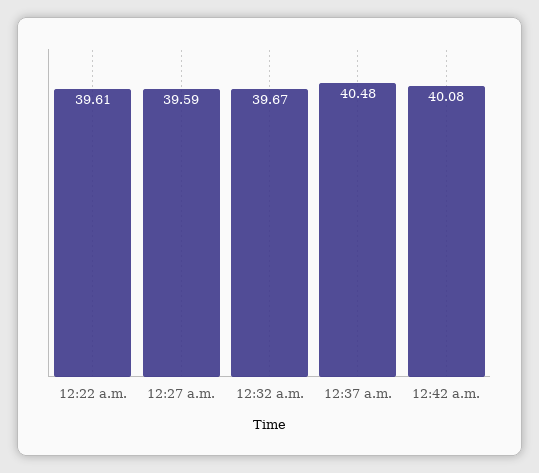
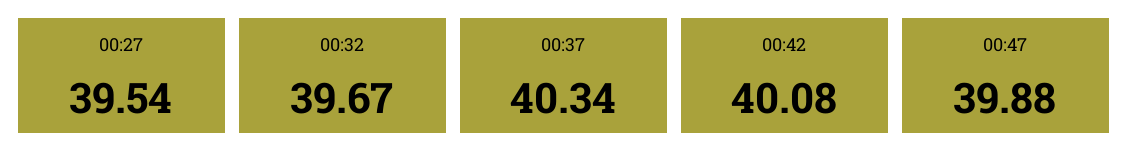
12:22 a.m.: 39.61 -> none
12:27 a.m.: 39.59 -> 39.54
12:37 a.m.: 40.48 -> 40.34
00:47: none -> 39.88

